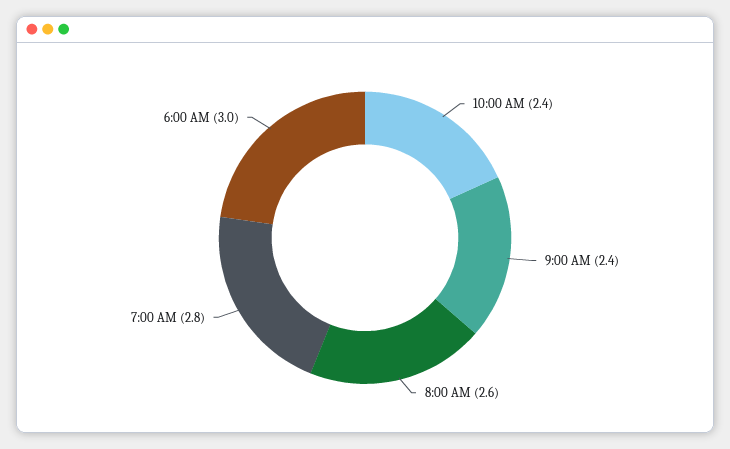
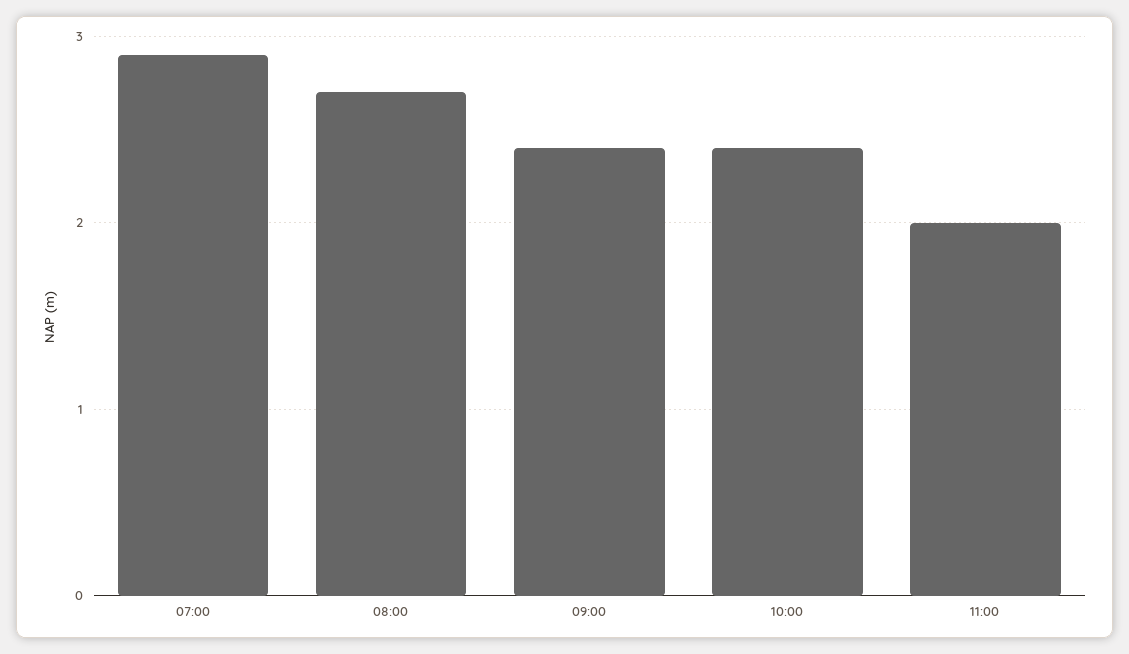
8:00 AM: 2.6 -> 2.7
7:00 AM: 2.8 -> 2.9
6:00 AM: 3 -> none
11:00: none -> 2

